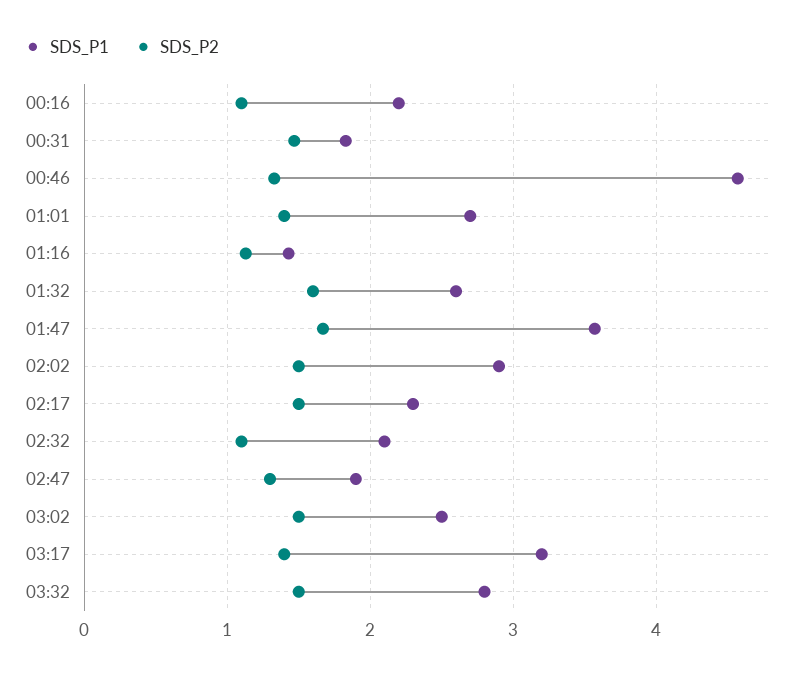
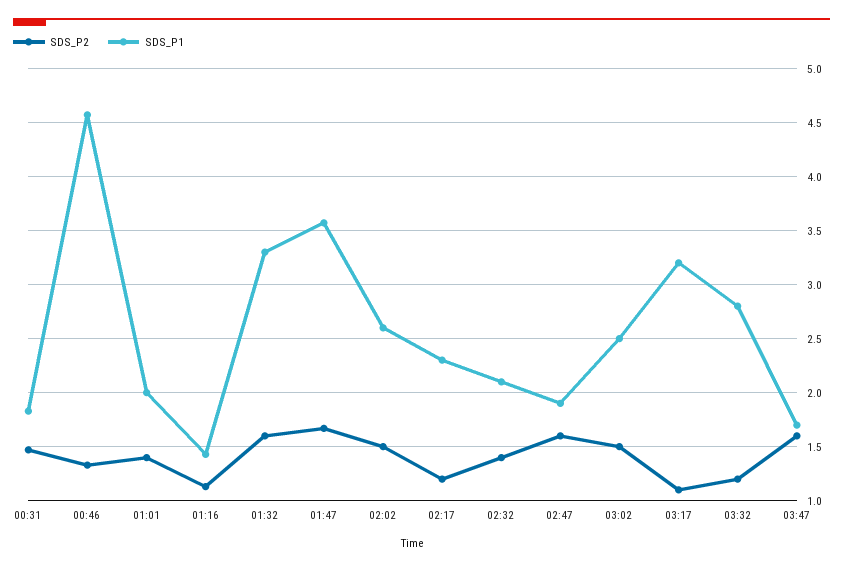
SDS_P1, 00:16: 2.2 -> none
SDS_P2, 00:16: 1.1 -> none
SDS_P1, 01:01: 2.7 -> 2
SDS_P1, 01:32: 2.6 -> 3.3
SDS_P1, 02:02: 2.9 -> 2.6
SDS_P2, 02:17: 1.5 -> 1.2
SDS_P2, 02:32: 1.1 -> 1.4
SDS_P2, 02:47: 1.3 -> 1.6
SDS_P2, 03:17: 1.4 -> 1.1
SDS_P2, 03:32: 1.5 -> 1.2
SDS_P2, 03:47: none -> 1.6
SDS_P1, 03:47: none -> 1.7

